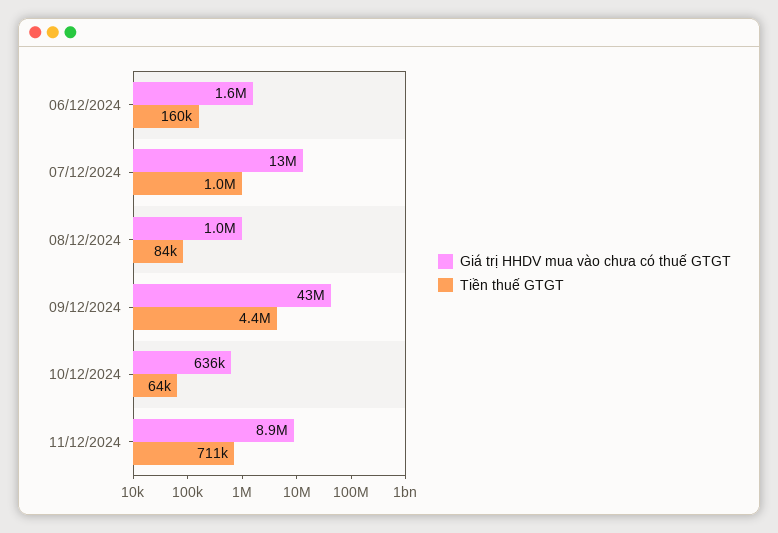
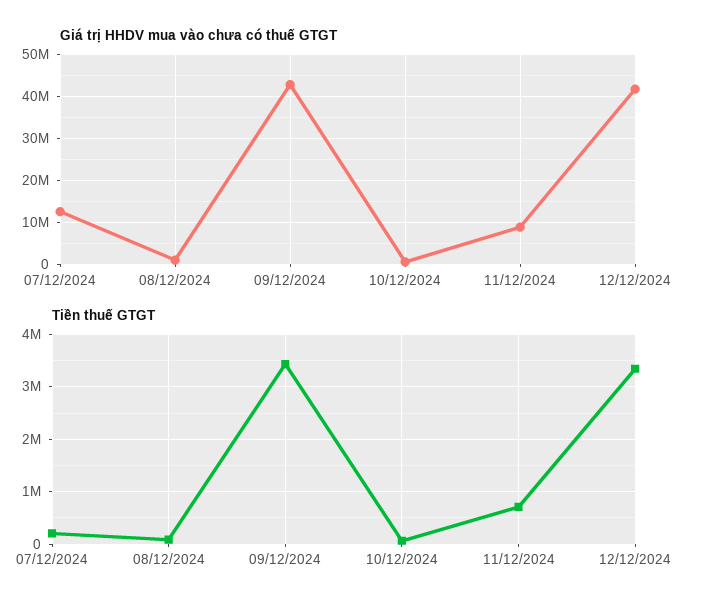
Giá trị HHDV mua vào chưa có thuế GTGT, 06/12/2024: 1600000 -> none
Tiền thuế GTGT, 06/12/2024: 160000 -> none
Tiền thuế GTGT, 07/12/2024: 1000000 -> 200000
Tiền thuế GTGT, 09/12/2024: 4400000 -> 3400000
Giá trị HHDV mua vào chưa có thuế GTGT, 12/12/2024: none -> 42000000
Tiền thuế GTGT, 12/12/2024: none -> 3400000

